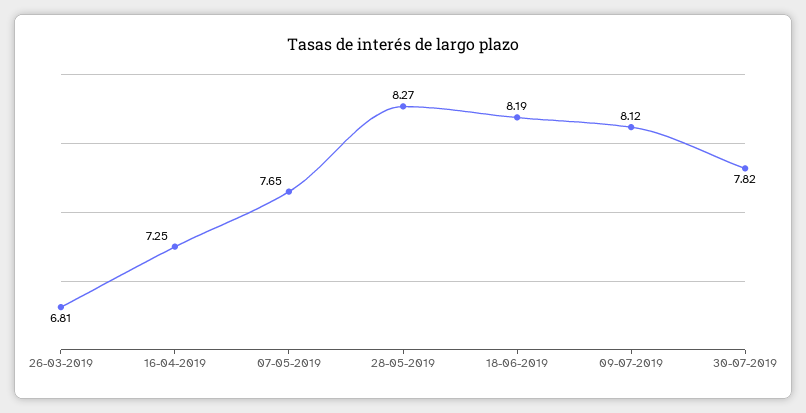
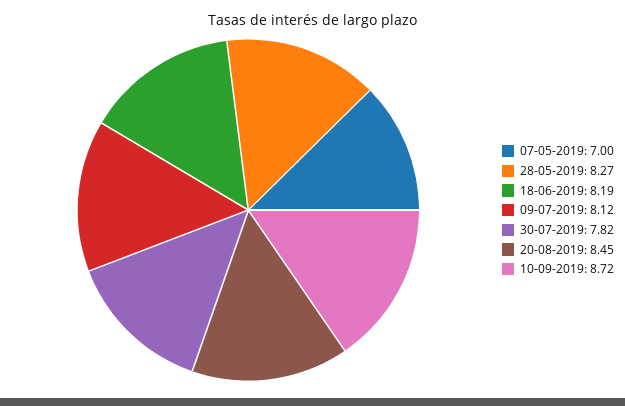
26-03-2019: 6.81 -> none
16-04-2019: 7.25 -> none
07-05-2019: 7.65 -> 7
20-08-2019: none -> 8.45
10-09-2019: none -> 8.72

